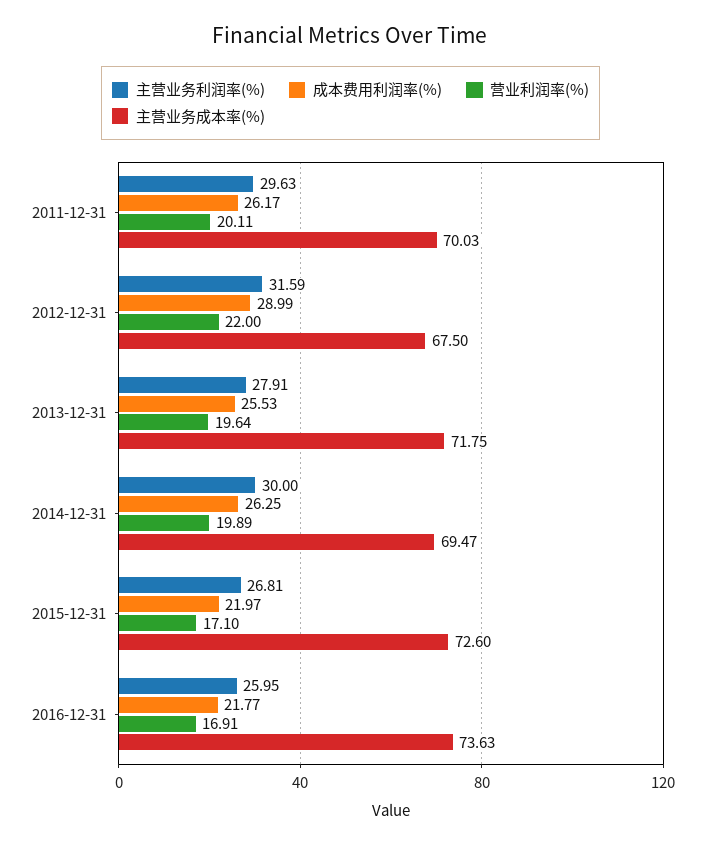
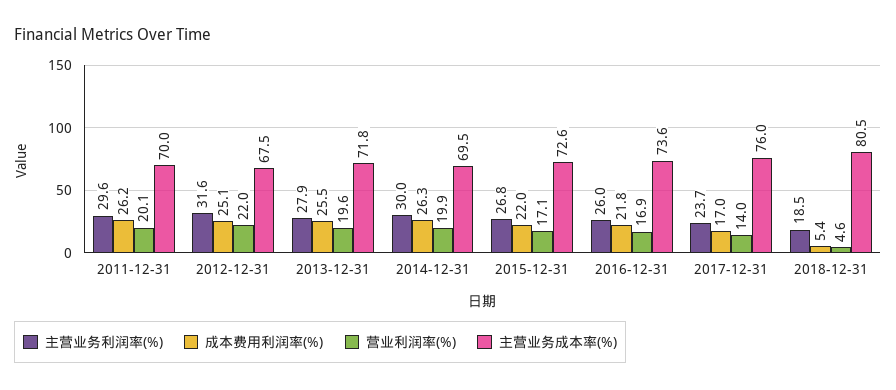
成本费用利润率(%), 2012-12-31: 28.99 -> 25.1
主营业务利润率(%), 2017-12-31: none -> 23.7
成本费用利润率(%), 2017-12-31: none -> 17
营业利润率(%), 2017-12-31: none -> 14
主营业务成本率(%), 2017-12-31: none -> 76
主营业务利润率(%), 2018-12-31: none -> 18.5
成本费用利润率(%), 2018-12-31: none -> 5.4
营业利润率(%), 2018-12-31: none -> 4.6
主营业务成本率(%), 2018-12-31: none -> 80.5

